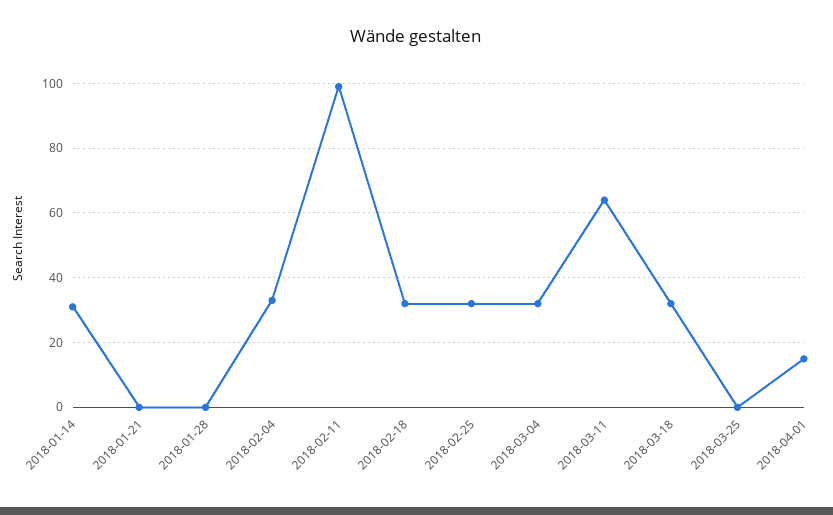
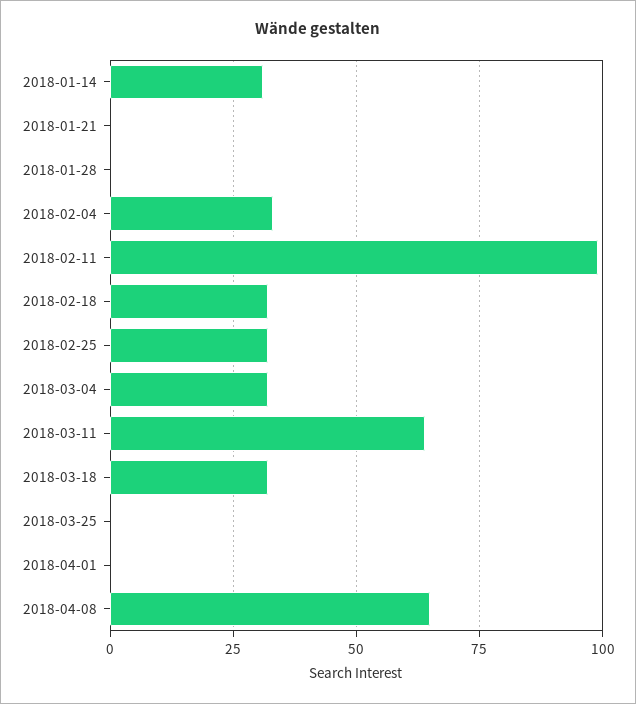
2018-04-01: 15 -> 0
2018-04-08: none -> 65

